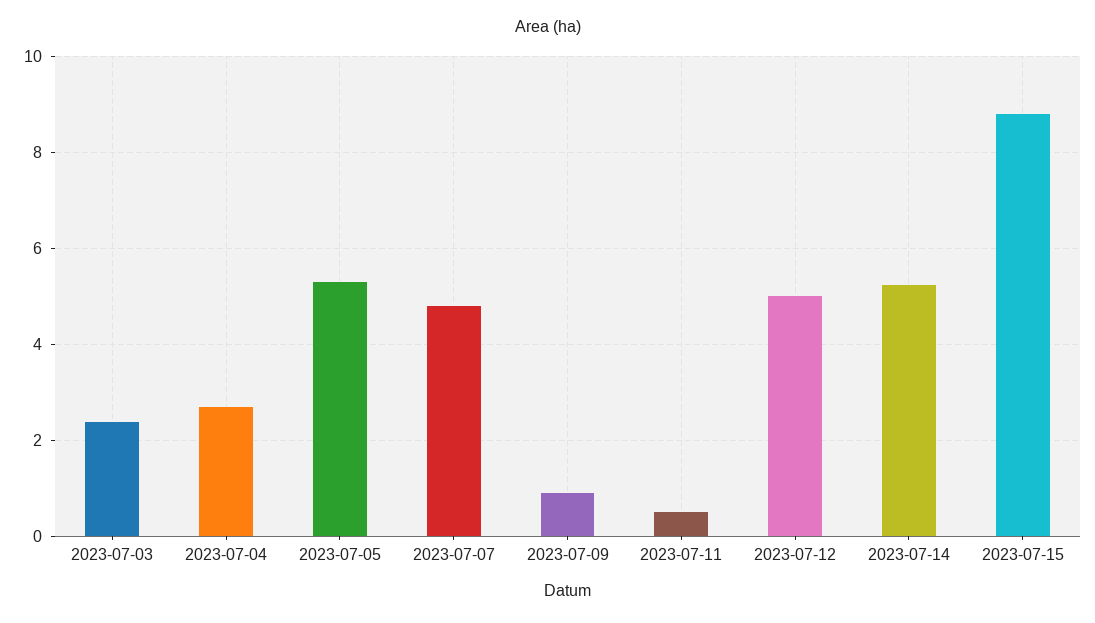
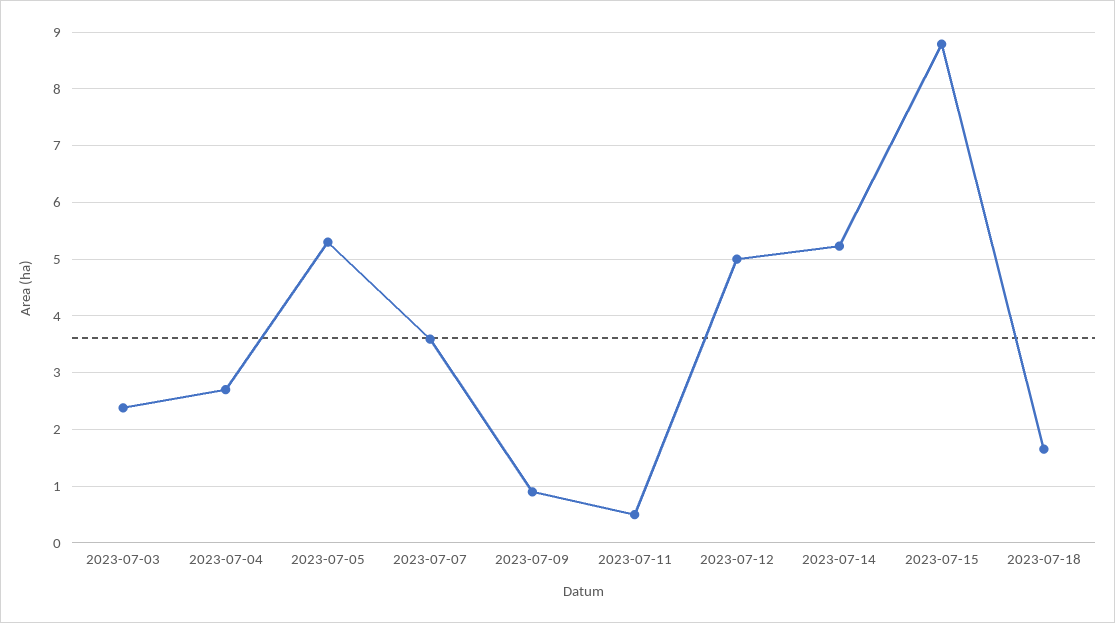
2023-07-07: 4.8 -> 3.6
2023-07-18: none -> 1.6

